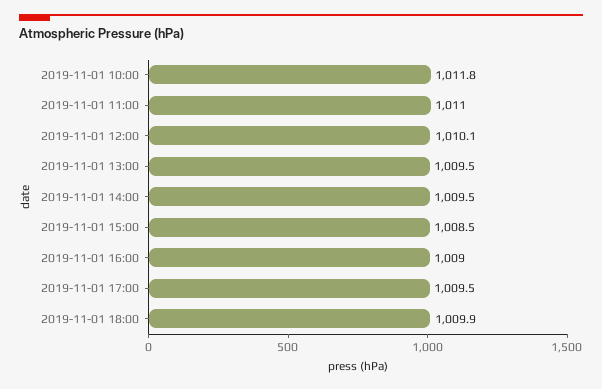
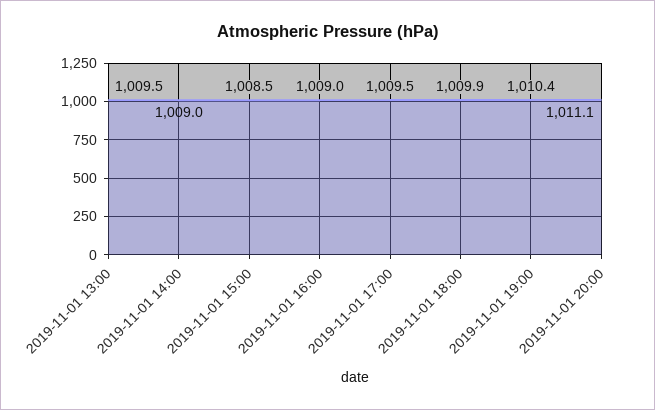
2019-11-01 10:00: 1011.8 -> none
2019-11-01 11:00: 1011 -> none
2019-11-01 12:00: 1010.1 -> none
2019-11-01 14:00: 1009.5 -> 1009
2019-11-01 19:00: none -> 1010.4
2019-11-01 20:00: none -> 1011.1

